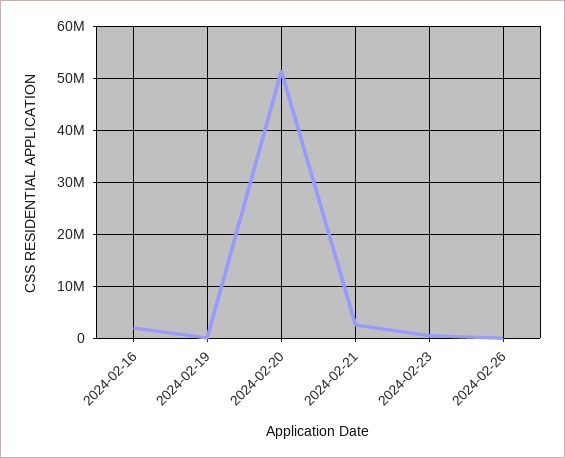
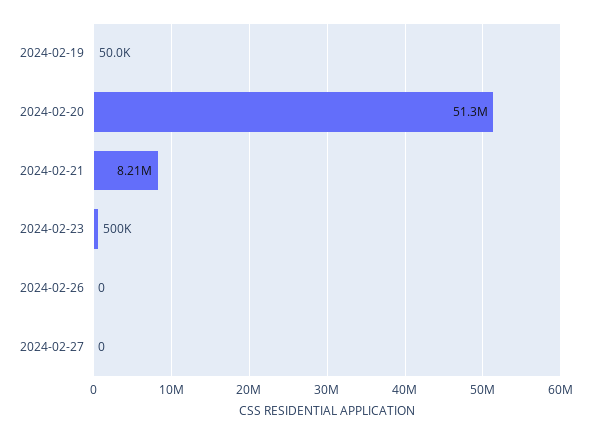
2024-02-16: 2000000 -> none
2024-02-21: 2000000 -> 8210000
2024-02-27: none -> 0

